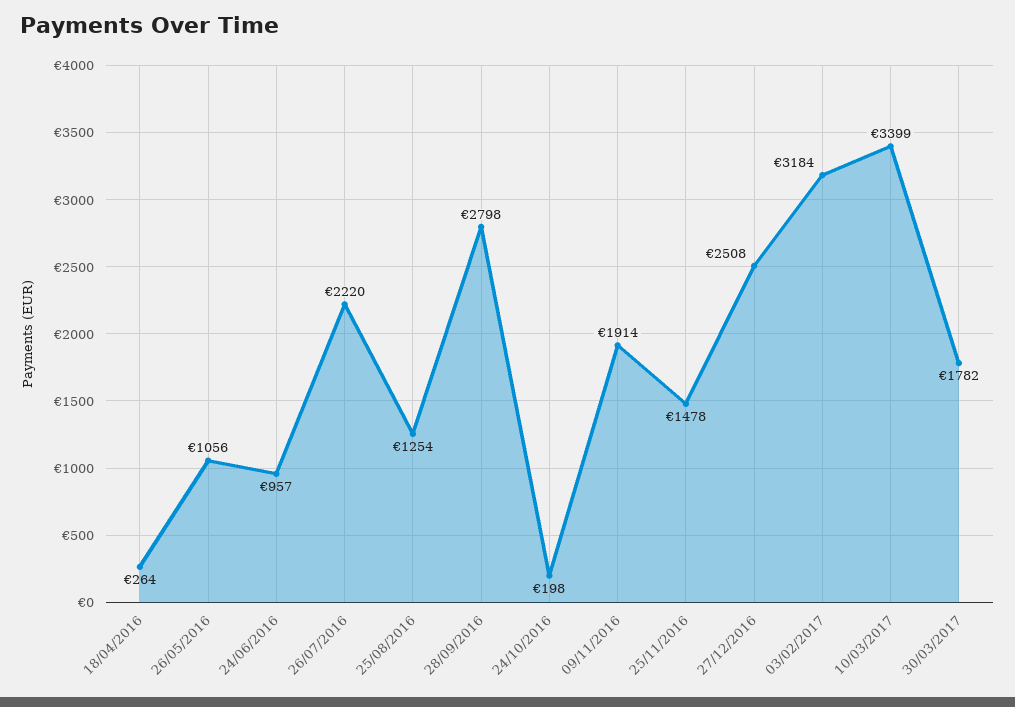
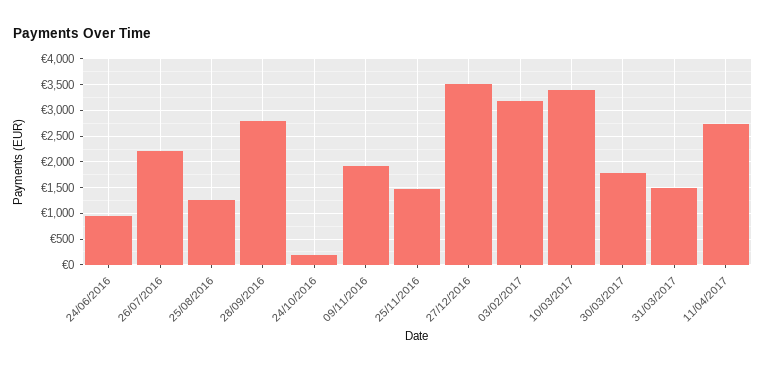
18/04/2016: 264 -> none
26/05/2016: 1056 -> none
27/12/2016: 2508 -> 3500
31/03/2017: none -> 1500
11/04/2017: none -> 2750

